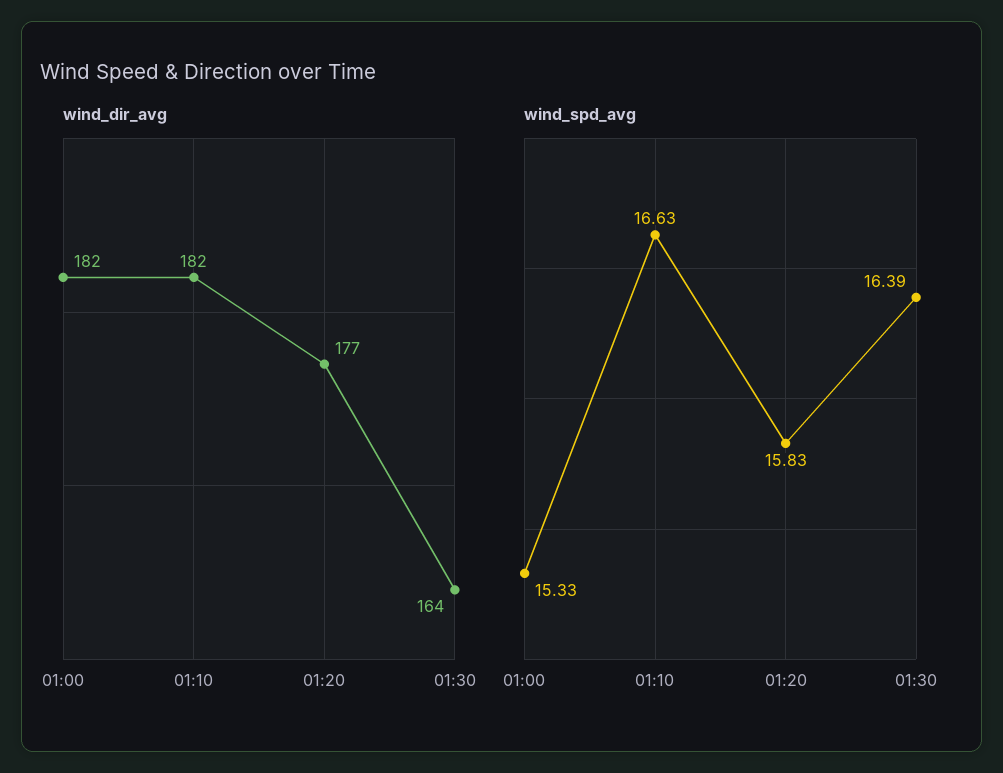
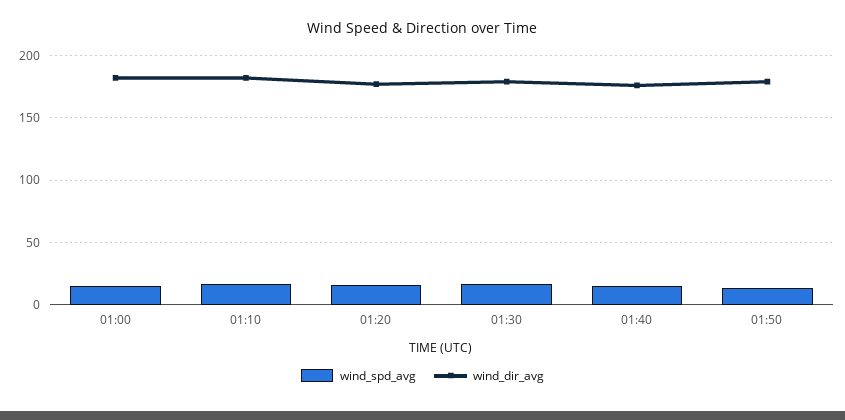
wind_dir_avg, 01:30: 164 -> 180
wind_spd_avg, 01:40: none -> 15
wind_dir_avg, 01:40: none -> 175
wind_spd_avg, 01:50: none -> 15
wind_dir_avg, 01:50: none -> 180

